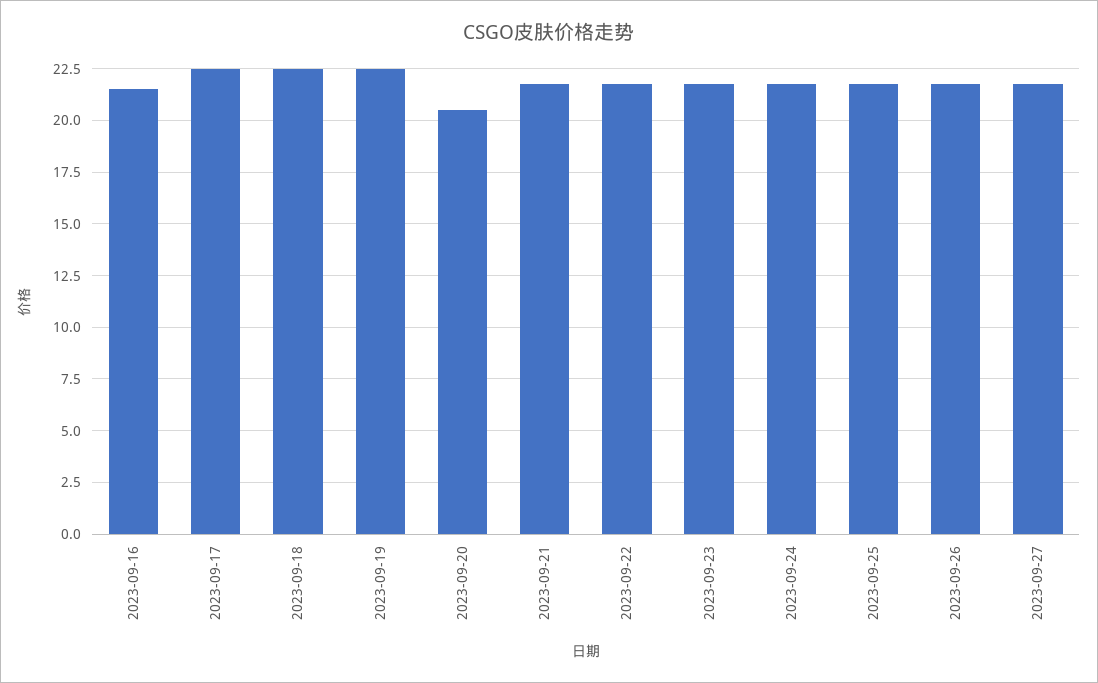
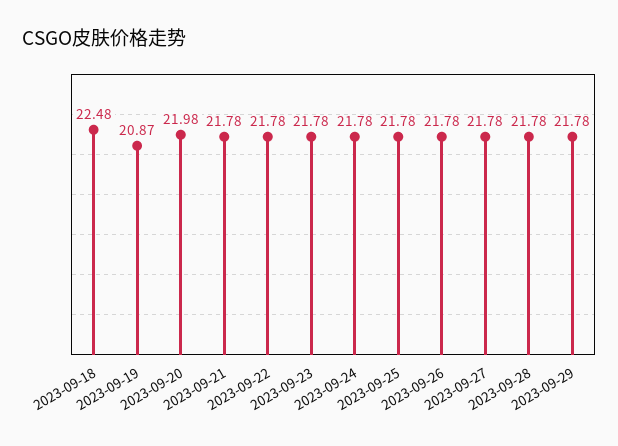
2023-09-16: 21.5 -> none
2023-09-17: 22.5 -> none
2023-09-19: 22.5 -> 20.87
2023-09-20: 20.5 -> 21.98
2023-09-28: none -> 21.78
2023-09-29: none -> 21.78

